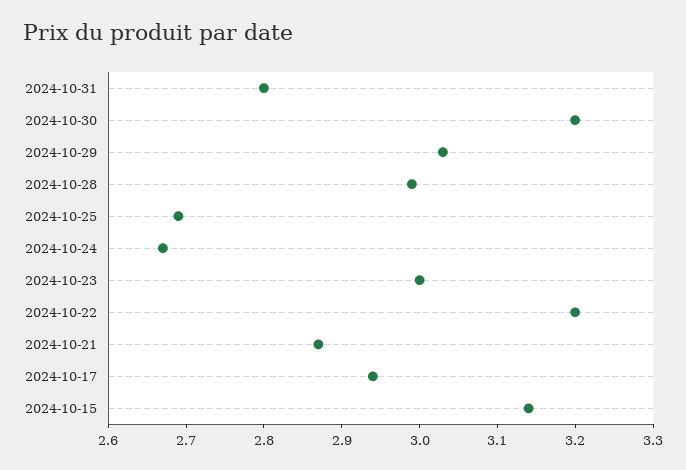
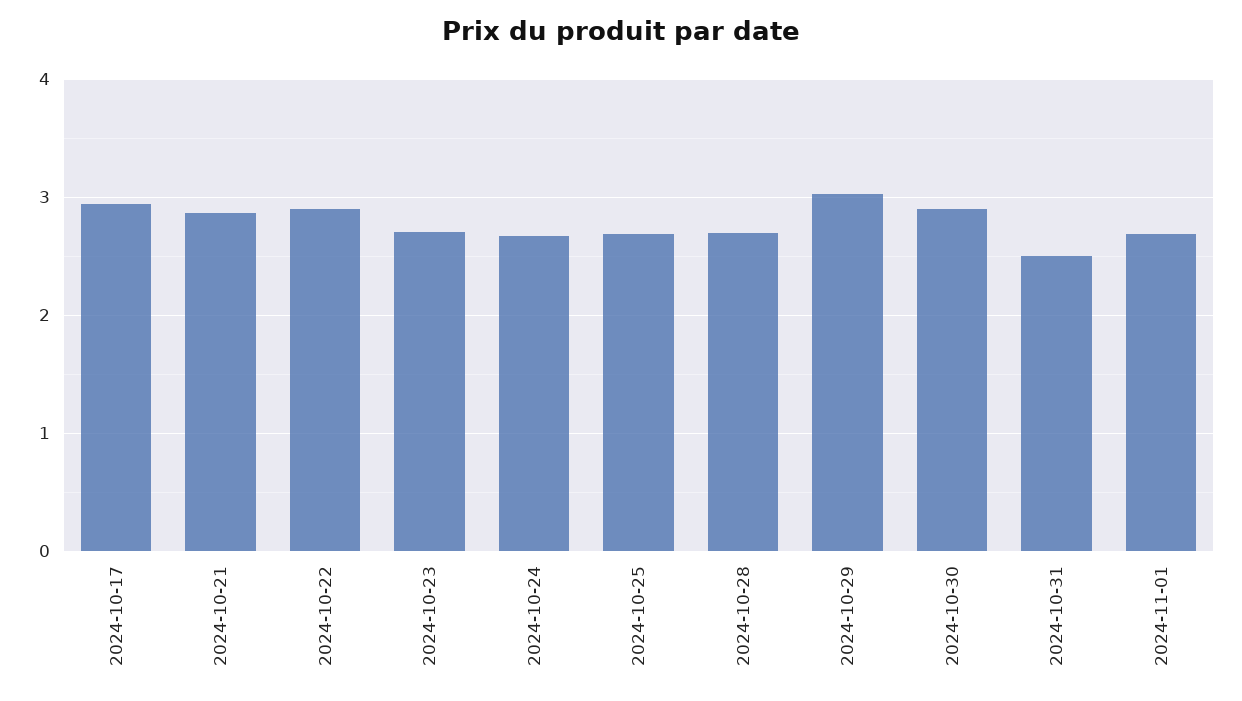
2024-10-31: 2.8 -> 2.5
2024-10-30: 3.2 -> 2.9
2024-10-28: 3 -> 2.7
2024-10-23: 3 -> 2.7
2024-10-22: 3.2 -> 2.9
2024-10-15: 3.15 -> none
2024-11-01: none -> 2.7

